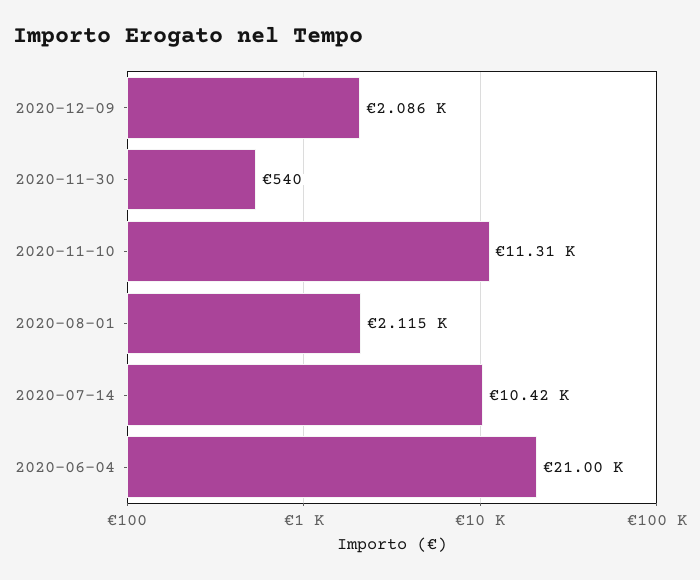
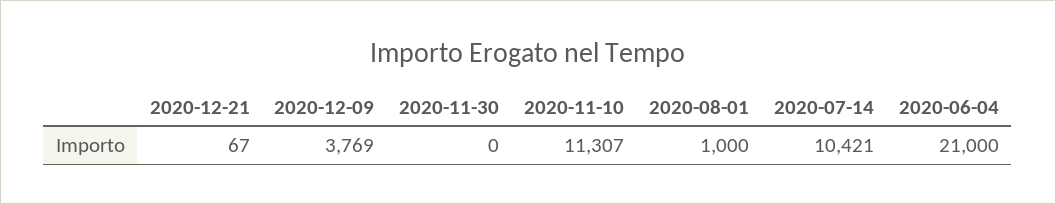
2020-12-09: 2086 -> 3769
2020-11-30: 540 -> 0
2020-08-01: 2115 -> 1000
2020-12-21: none -> 67

